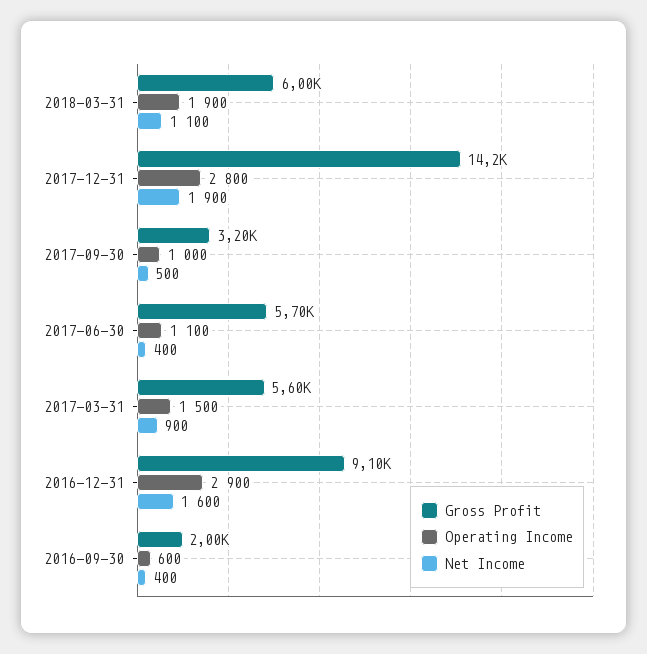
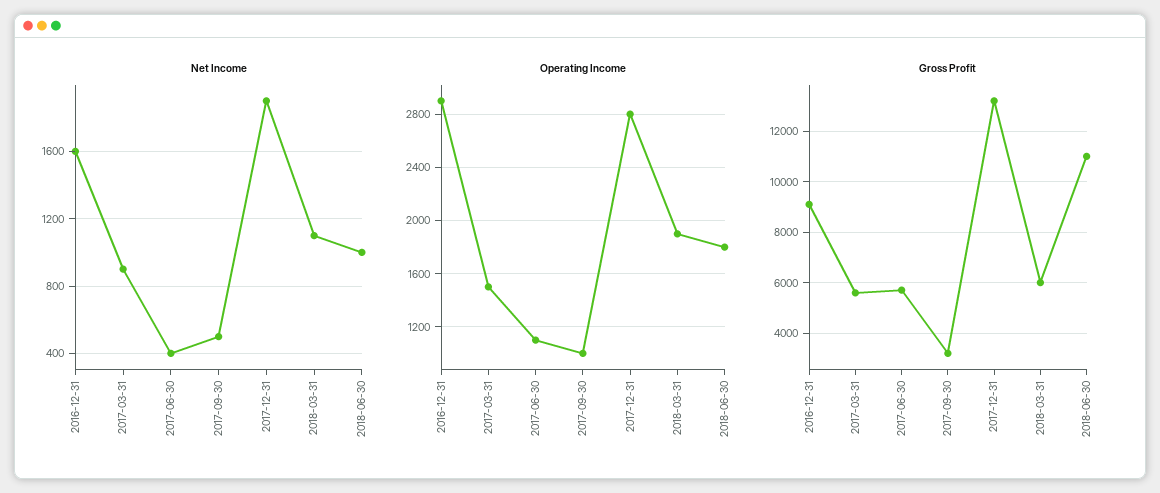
Gross Profit, 2017-12-31: 14200 -> 13250
Gross Profit, 2016-09-30: 2000 -> none
Operating Income, 2016-09-30: 600 -> none
Net Income, 2016-09-30: 400 -> none
Net Income, 2018-06-30: none -> 1000
Operating Income, 2018-06-30: none -> 1800
Gross Profit, 2018-06-30: none -> 11000

